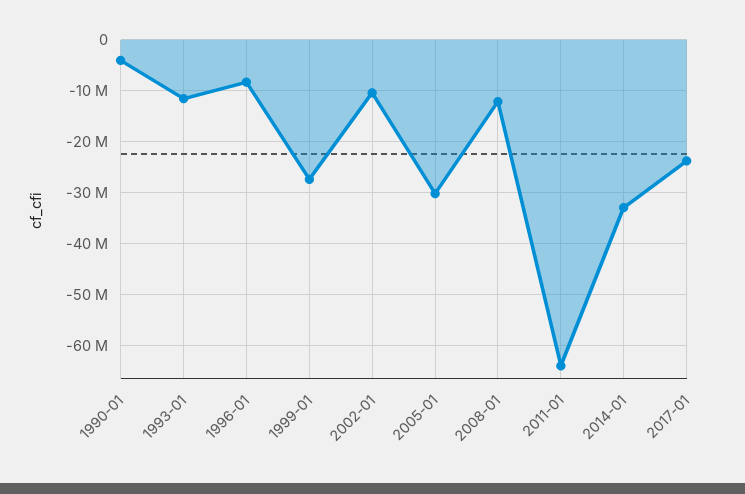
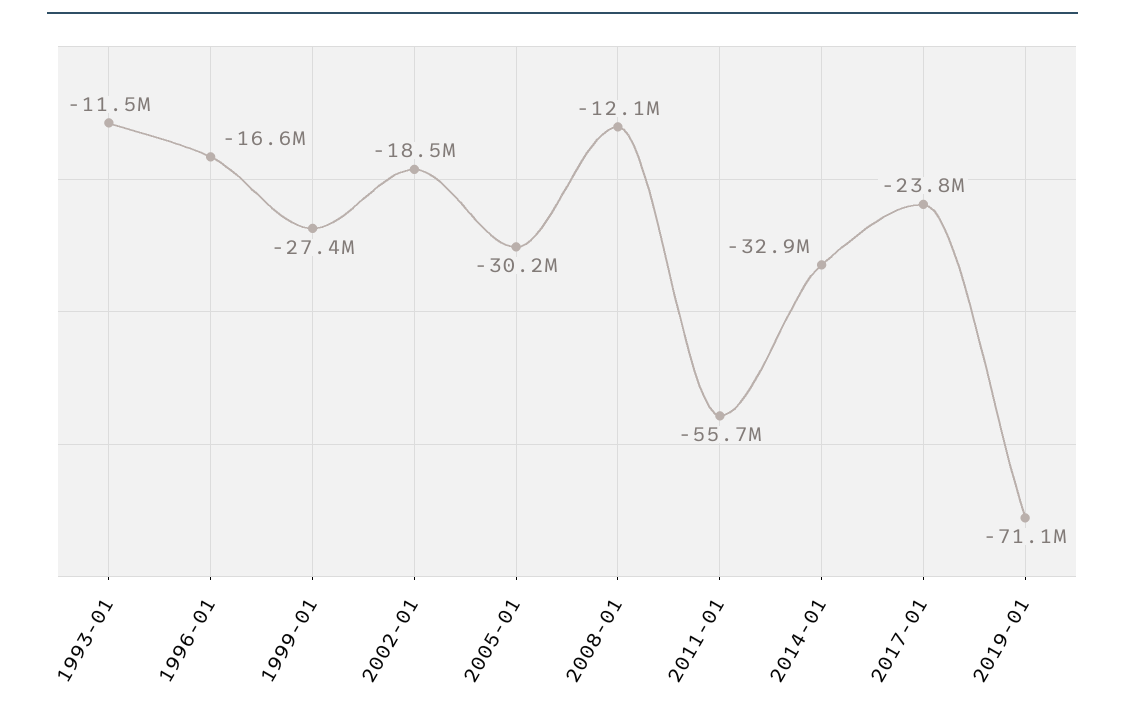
1990-01: -4000000 -> none
1996-01: -8000000 -> -16600000
2002-01: -10000000 -> -18500000
2011-01: -64000000 -> -55700000
2019-01: none -> -71100000

